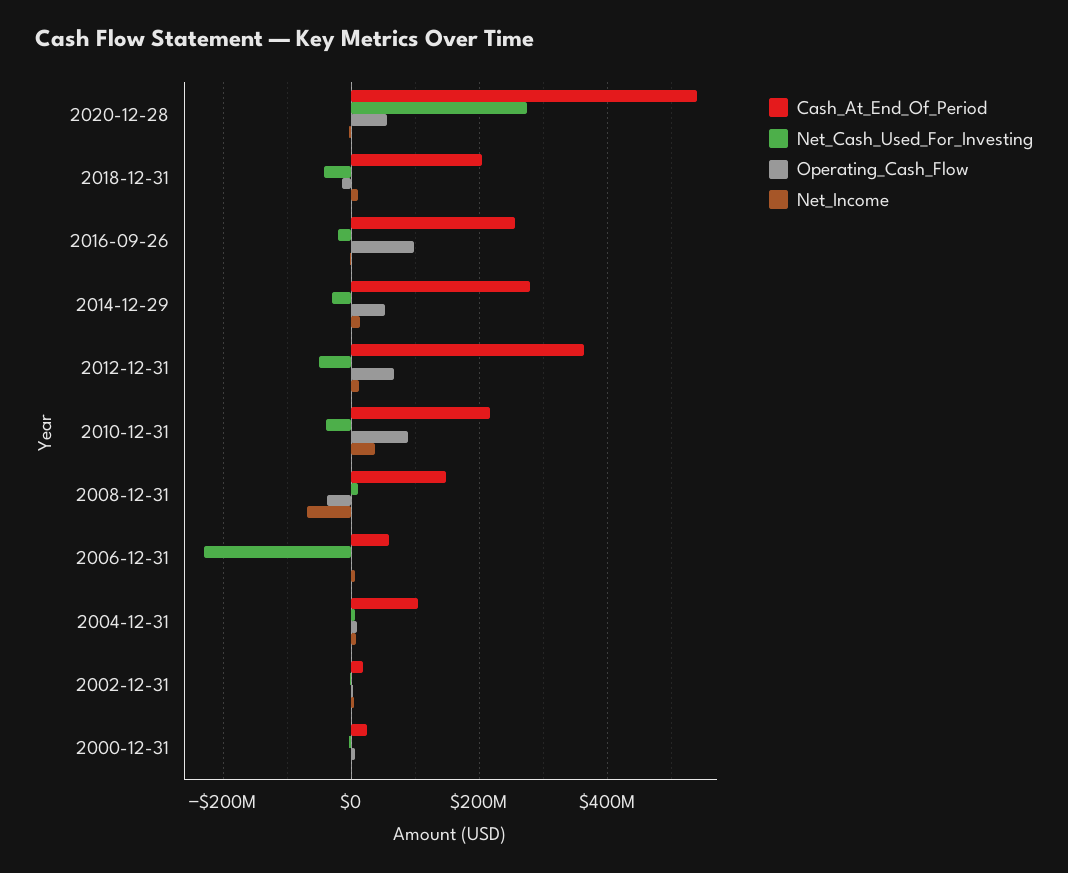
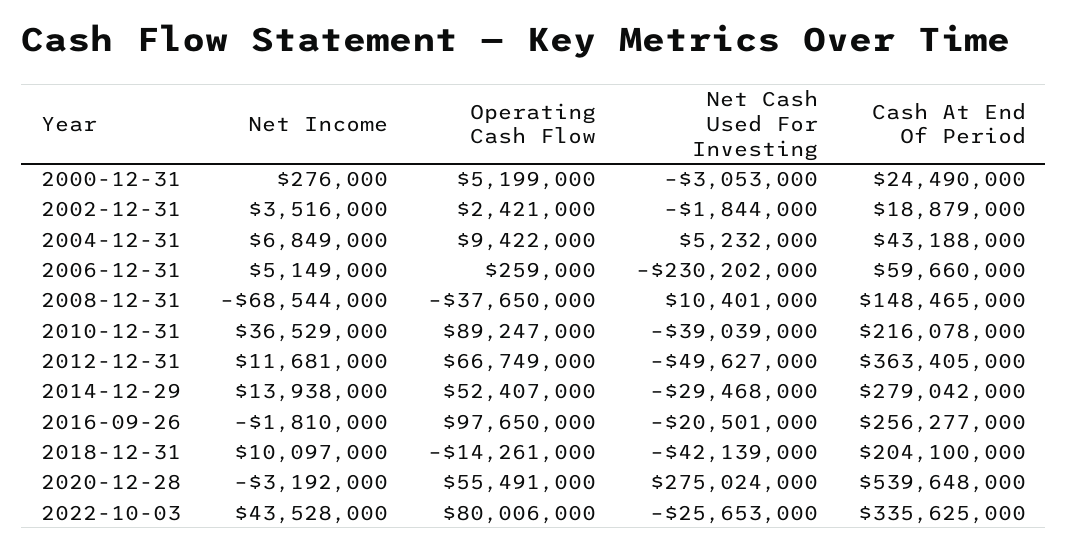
Cash_At_End_Of_Period, 2004-12-31: 100000000 -> 43188000
Net_Income, 2022-10-03: none -> 43528000
Operating_Cash_Flow, 2022-10-03: none -> 80006000
Net_Cash_Used_For_Investing, 2022-10-03: none -> -25653000
Cash_At_End_Of_Period, 2022-10-03: none -> 335625000

